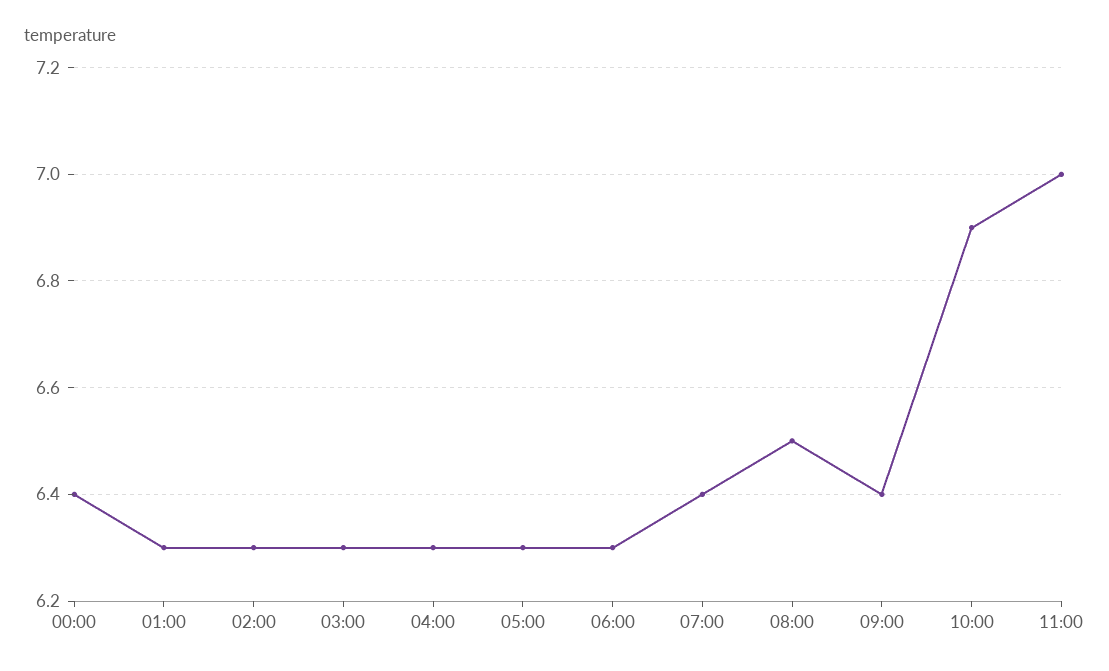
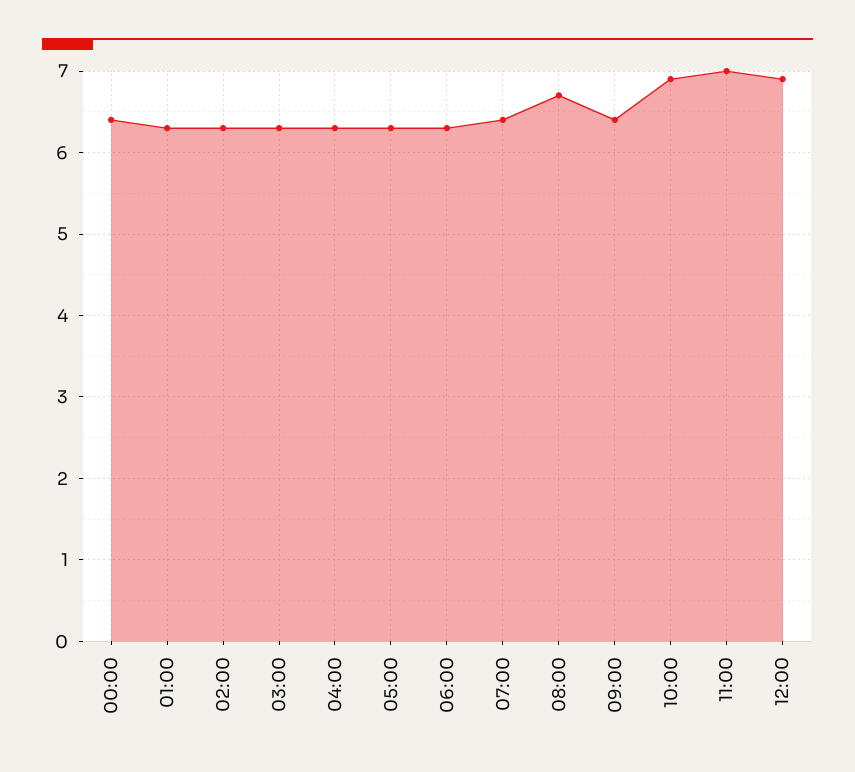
08:00: 6.5 -> 6.7
12:00: none -> 6.9

